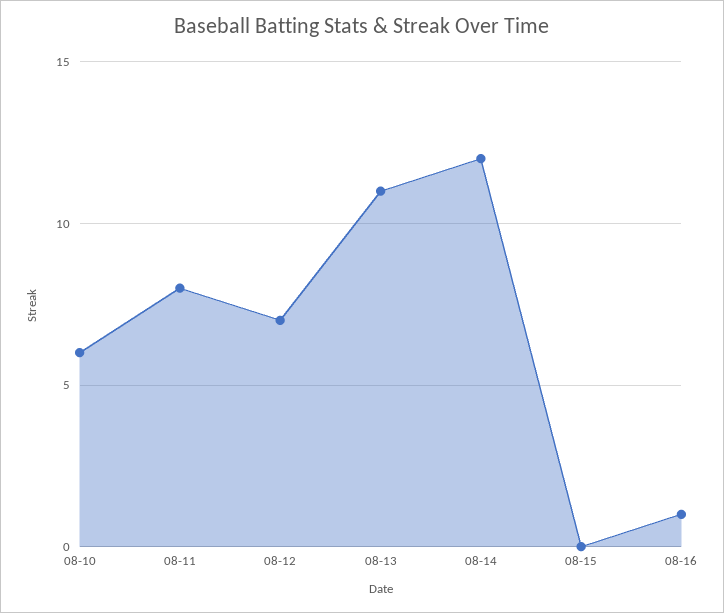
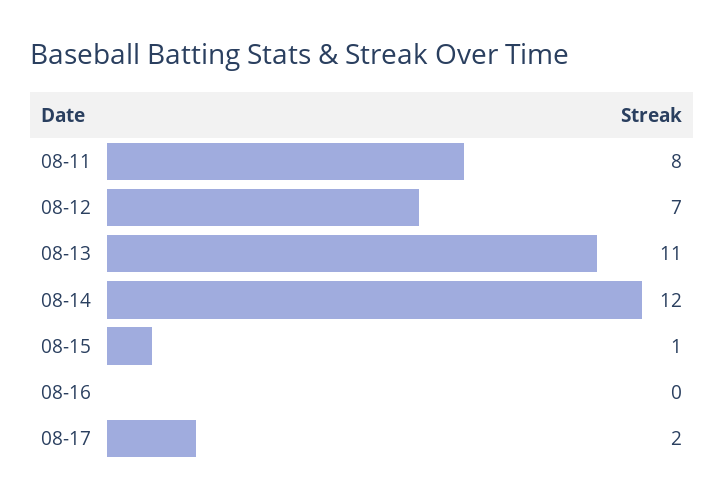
08-10: 6 -> none
08-15: 0 -> 1
08-16: 1 -> 0
08-17: none -> 2

